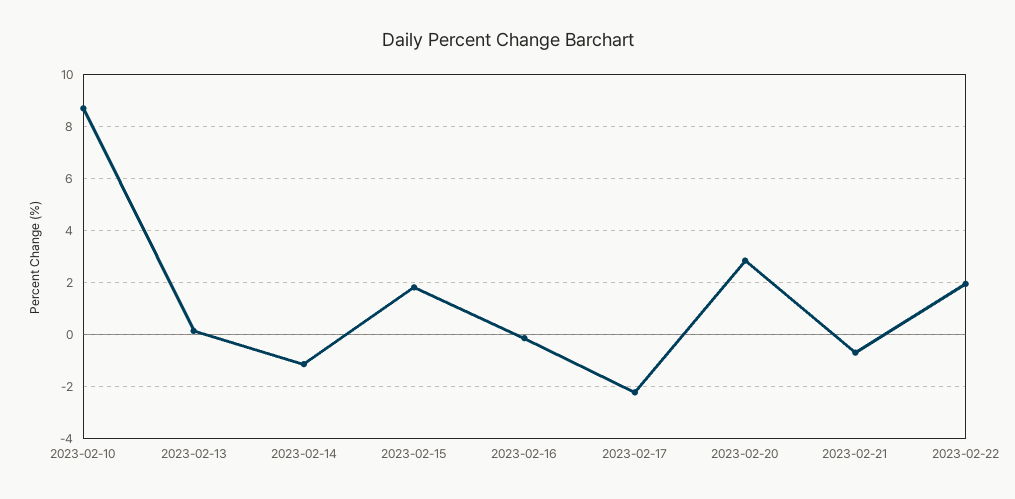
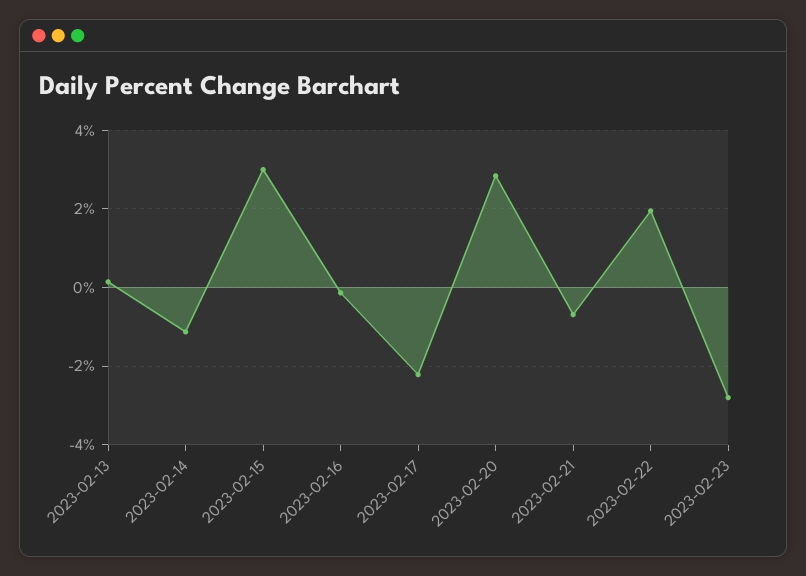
2023-02-10: 8.75 -> none
2023-02-15: 1.75 -> 3
2023-02-23: none -> -2.8

